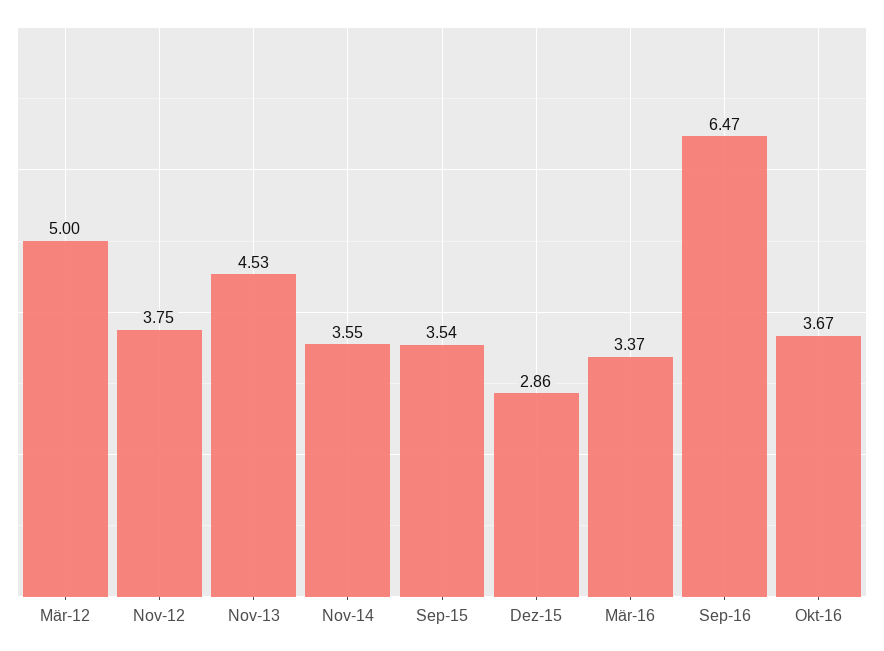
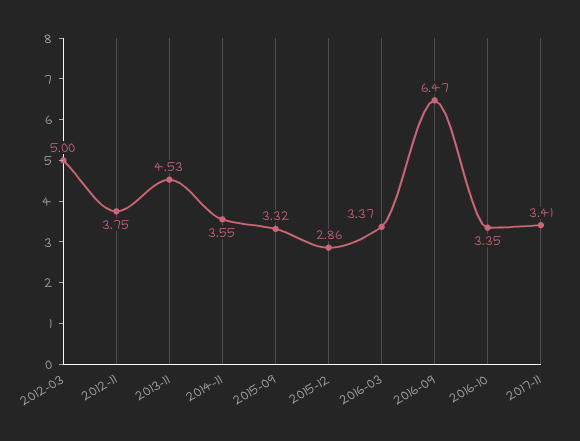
Sep-15: 3.54 -> 3.32
Okt-16: 3.67 -> 3.35
2017-11: none -> 3.41

